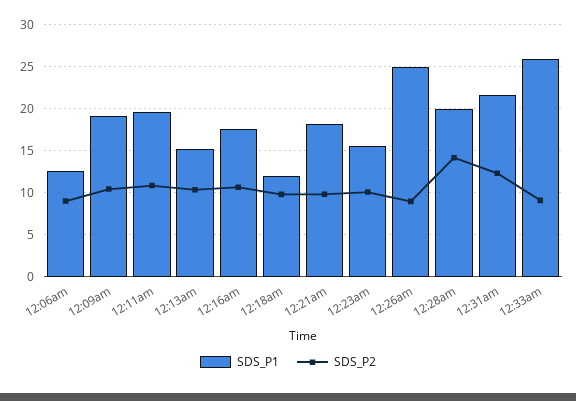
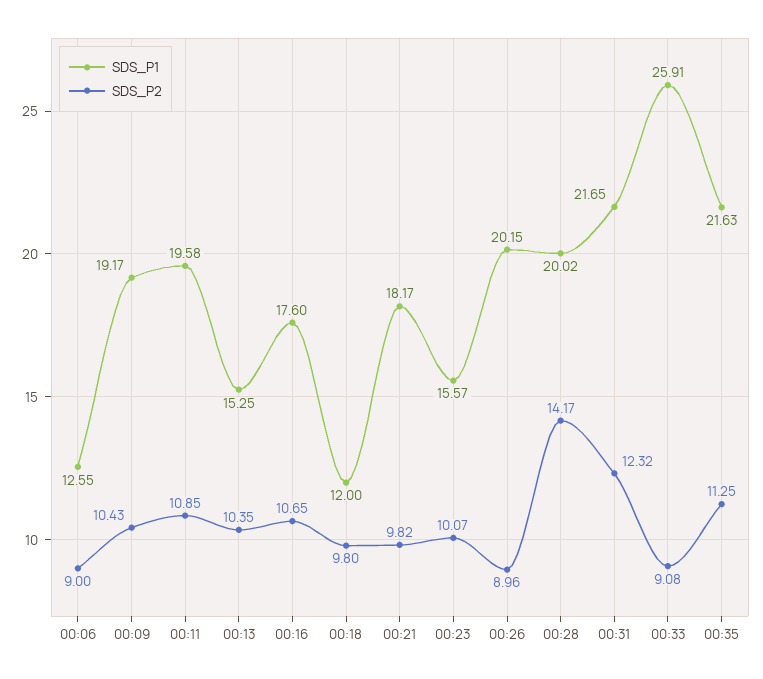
SDS_P1, 12:26am: 25 -> 20.15
SDS_P1, 00:35: none -> 21.63
SDS_P2, 00:35: none -> 11.25

